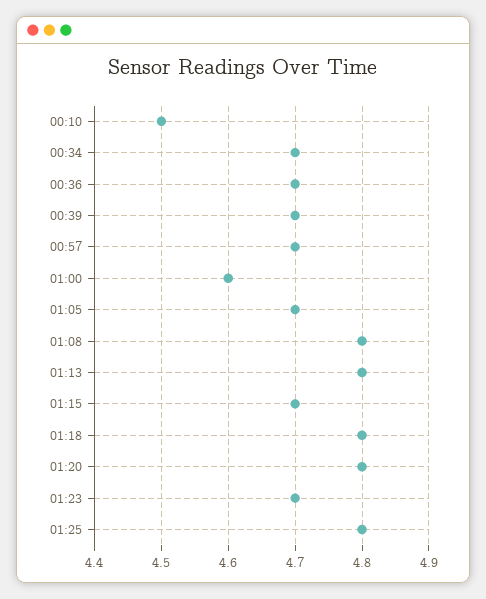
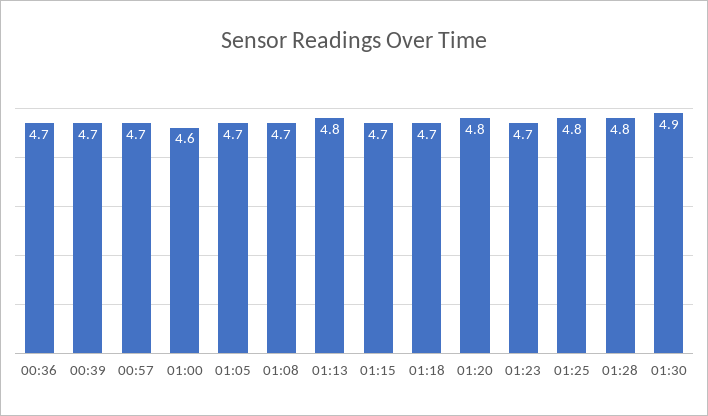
00:10: 4.5 -> none
00:34: 4.7 -> none
01:08: 4.8 -> 4.7
01:18: 4.8 -> 4.7
01:28: none -> 4.8
01:30: none -> 4.9

